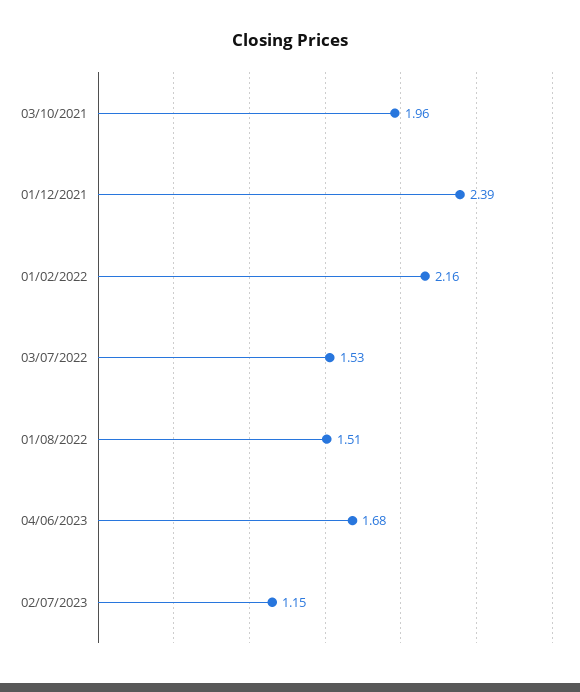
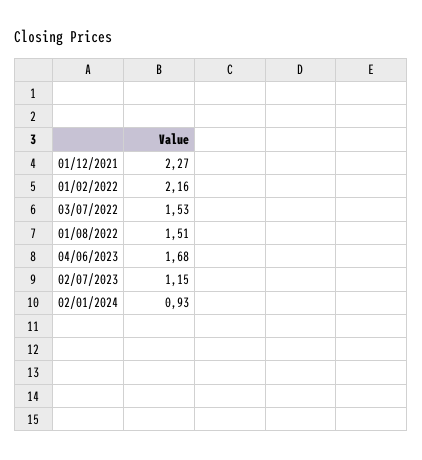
03/10/2021: 1.96 -> none
01/12/2021: 2.39 -> 2.27
02/01/2024: none -> 0.93

